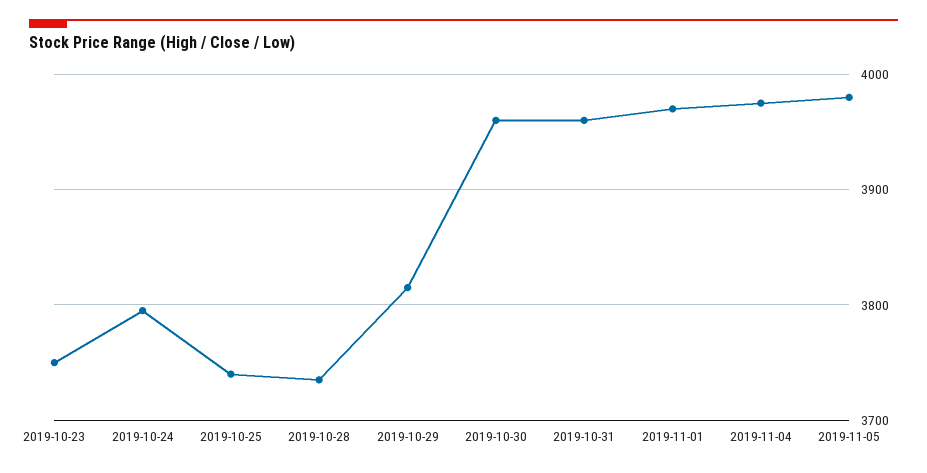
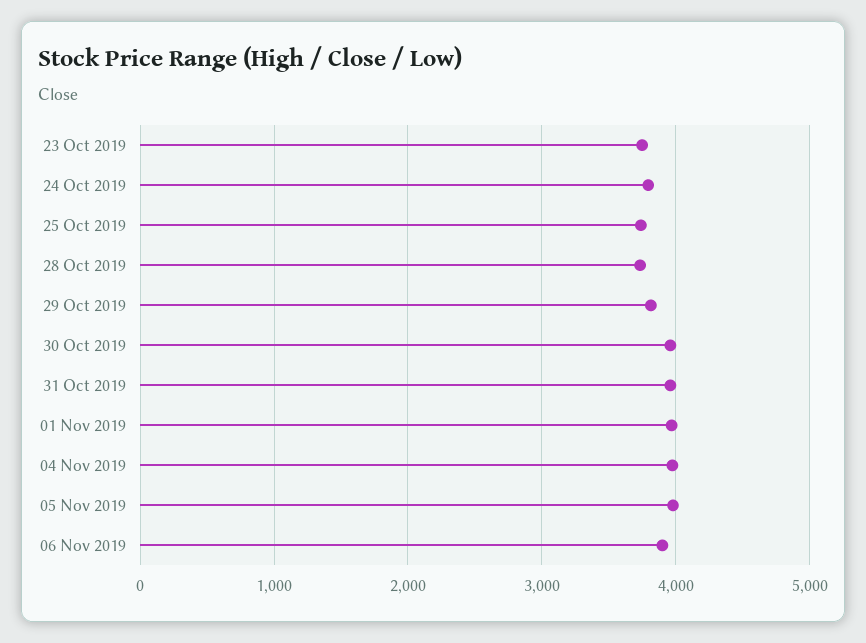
06 Nov 2019: none -> 3900

